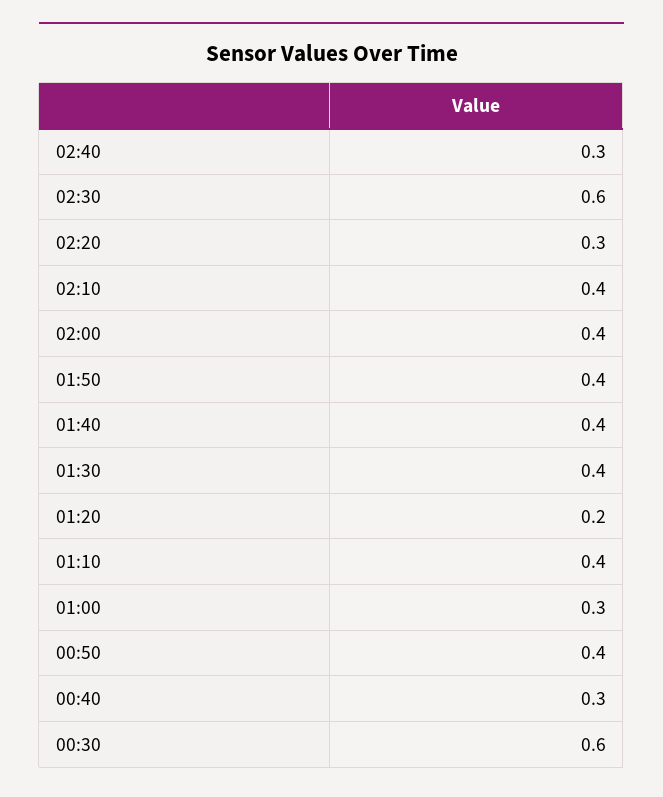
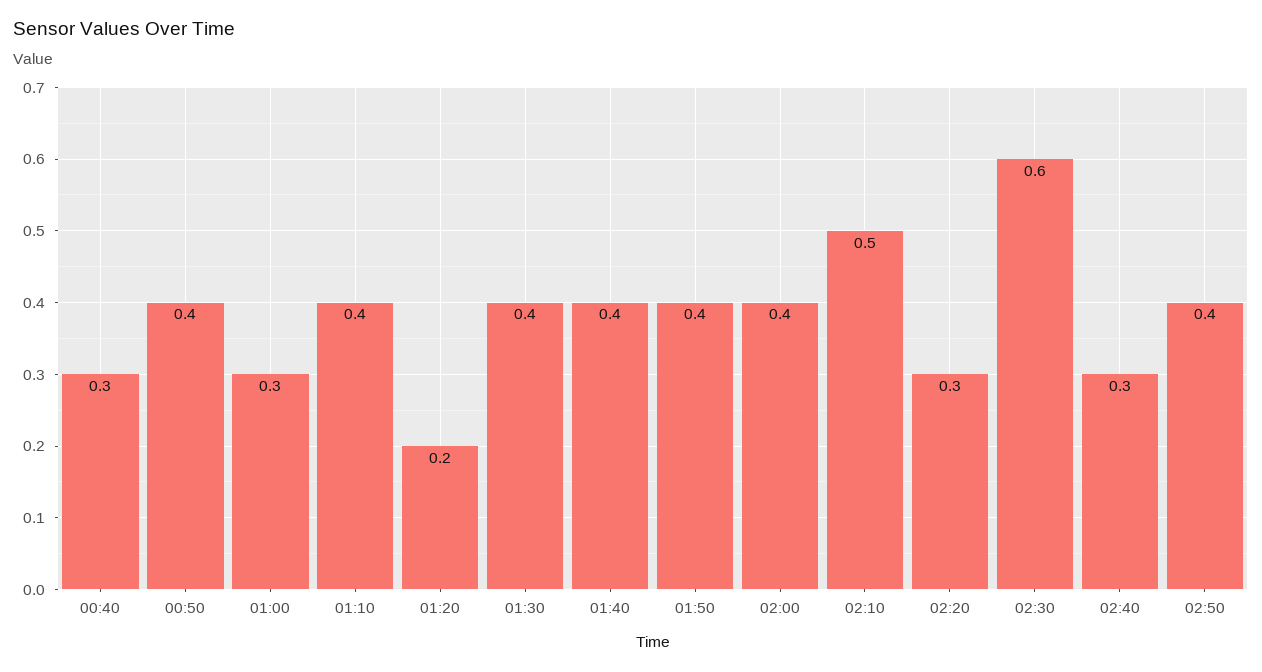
02:10: 0.4 -> 0.5
00:30: 0.6 -> none
02:50: none -> 0.4

